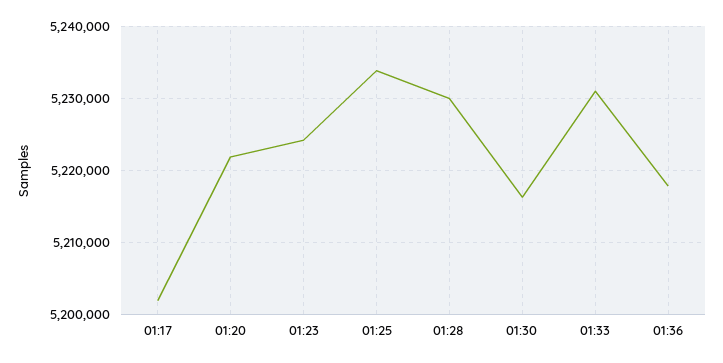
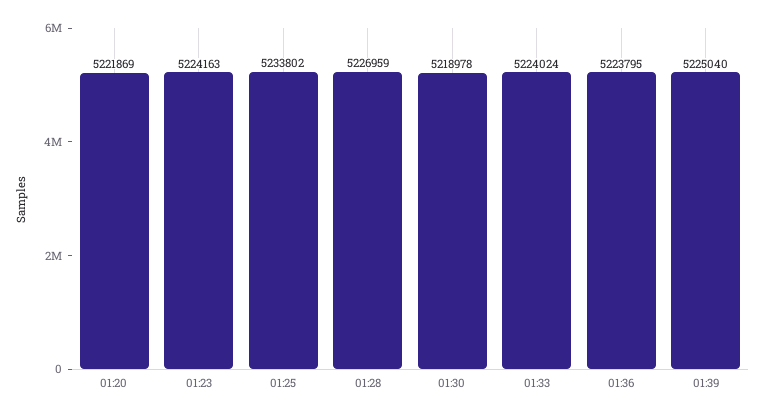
01:17: 5202000 -> none
01:28: 5230000 -> 5226959
01:30: 5216000 -> 5218978
01:33: 5231000 -> 5224024
01:36: 5218000 -> 5223795
01:39: none -> 5225040

